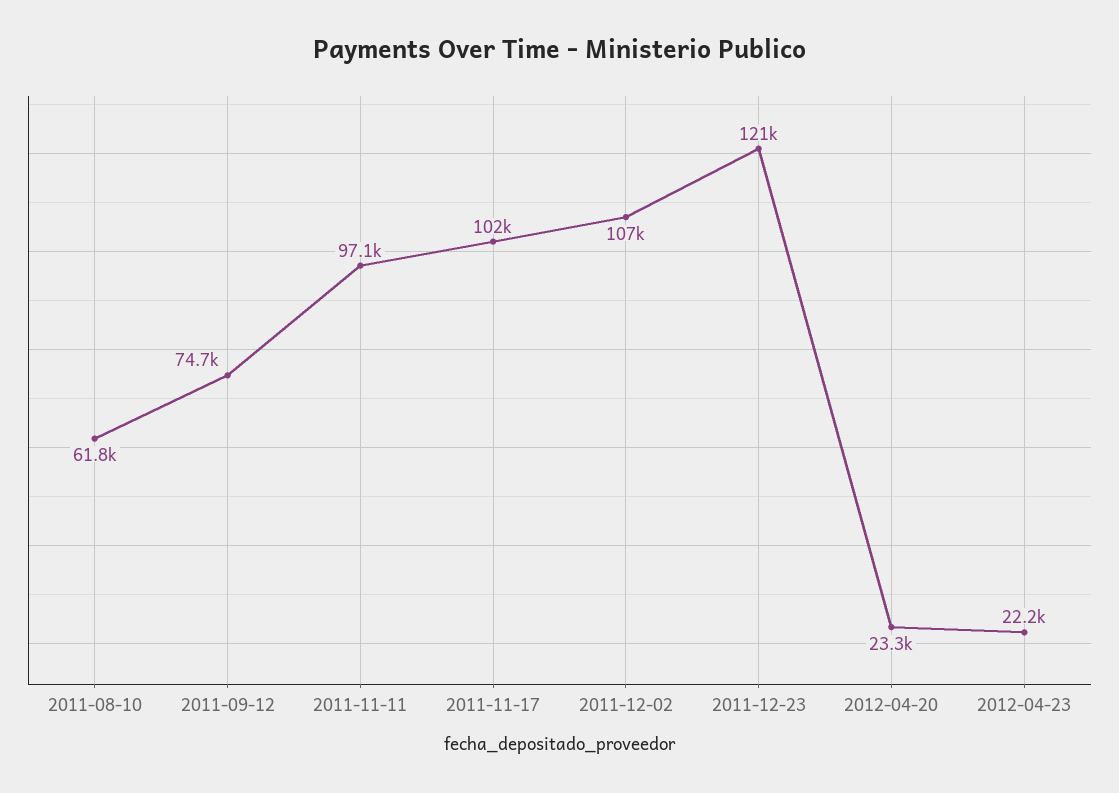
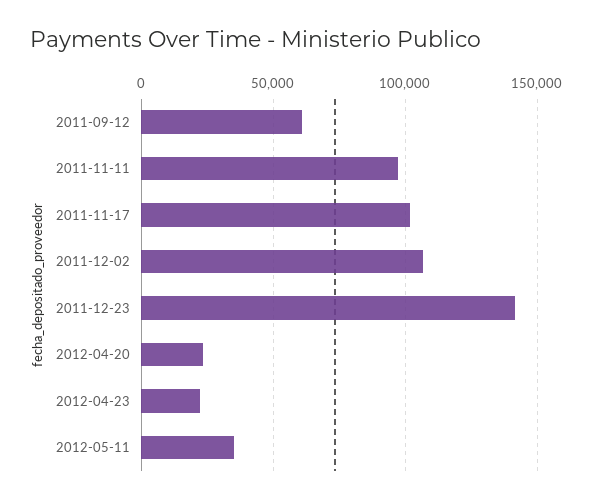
2011-08-10: 61800 -> none
2011-09-12: 74700 -> 60000
2011-12-23: 121000 -> 140000
2012-05-11: none -> 35000

